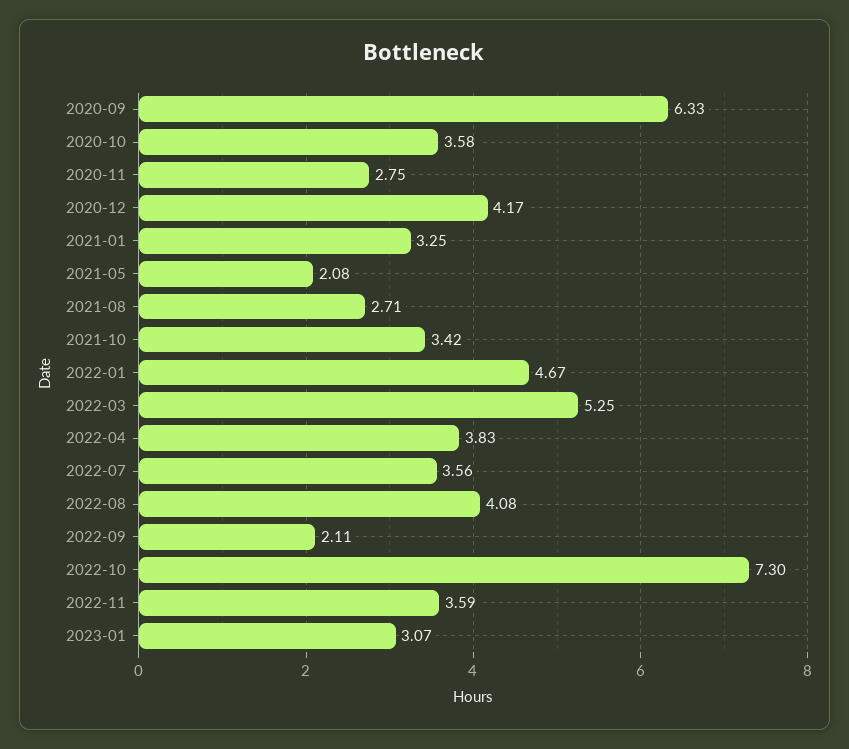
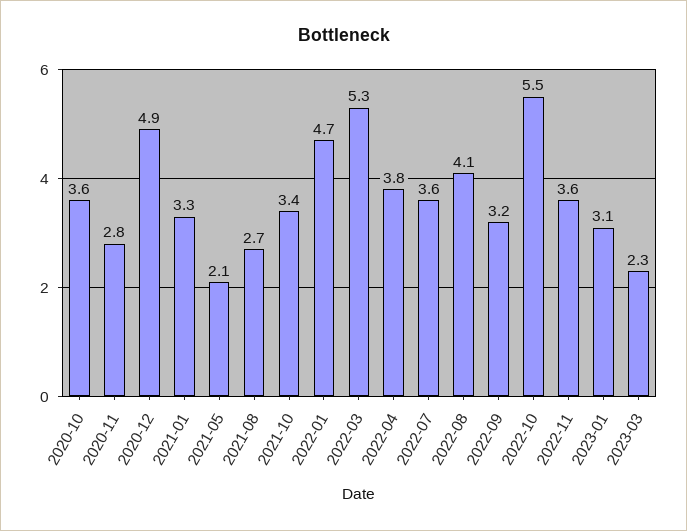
2020-09: 6.33 -> none
2020-12: 4.17 -> 4.9
2022-09: 2.11 -> 3.2
2022-10: 7.3 -> 5.5
2023-03: none -> 2.3

